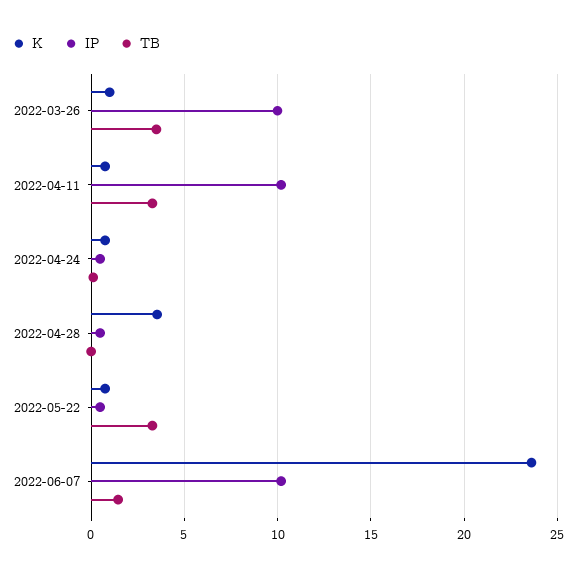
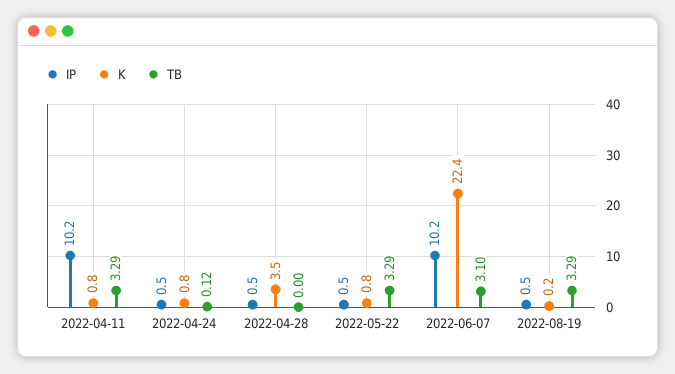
K, 2022-03-26: 1 -> none
IP, 2022-03-26: 10 -> none
TB, 2022-03-26: 3.5 -> none
K, 2022-06-07: 23.5 -> 22.4
TB, 2022-06-07: 1.5 -> 3.1
IP, 2022-08-19: none -> 0.5
K, 2022-08-19: none -> 0.2
TB, 2022-08-19: none -> 3.29

